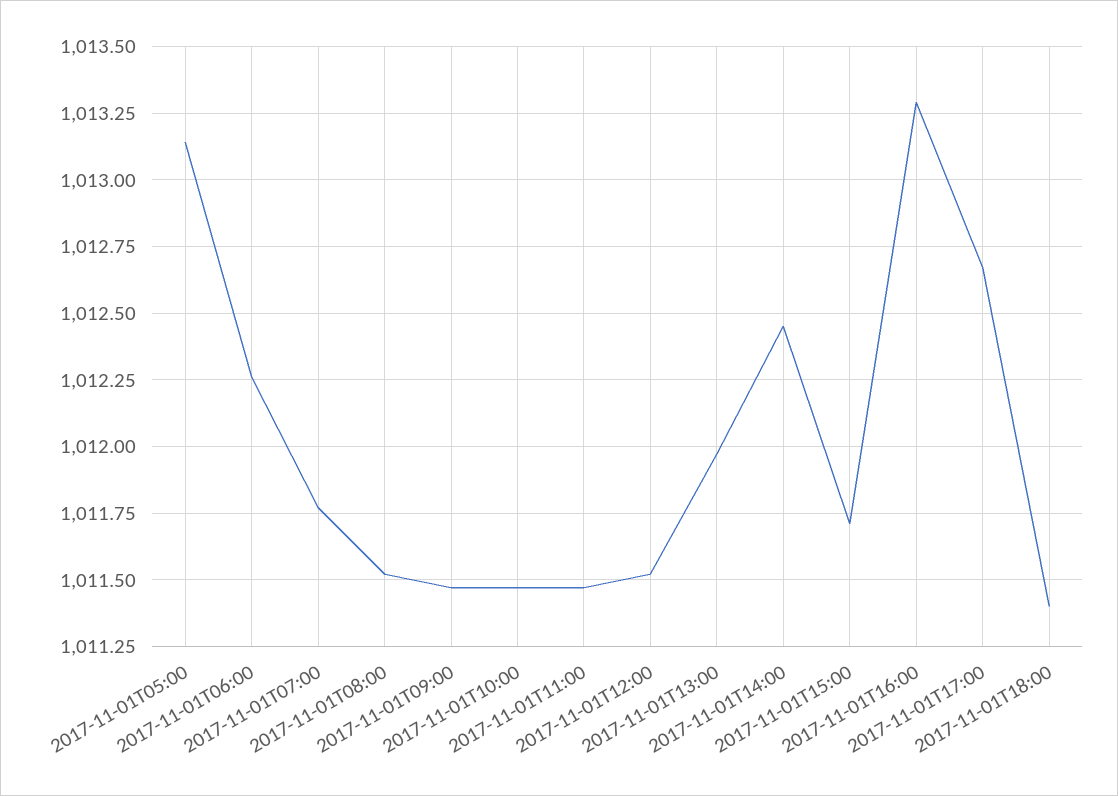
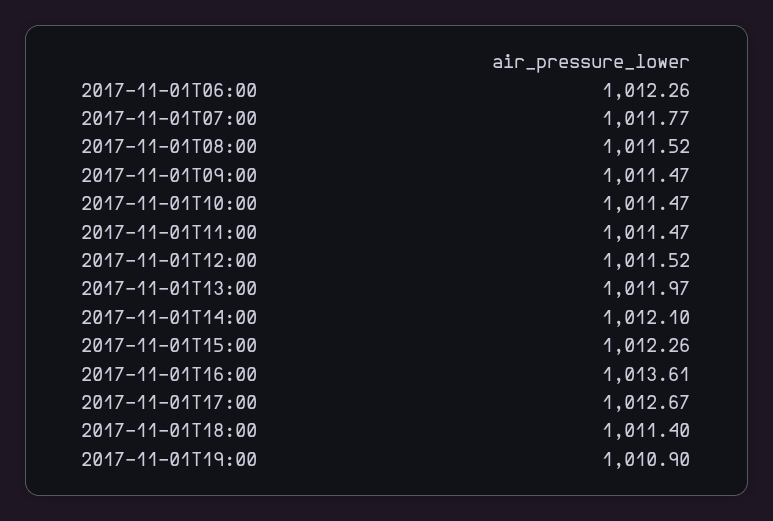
2017-11-01T05:00: 1013.15 -> none
2017-11-01T14:00: 1012.45 -> 1012.1
2017-11-01T15:00: 1011.7 -> 1012.26
2017-11-01T16:00: 1013.3 -> 1013.61
2017-11-01T19:00: none -> 1010.9

